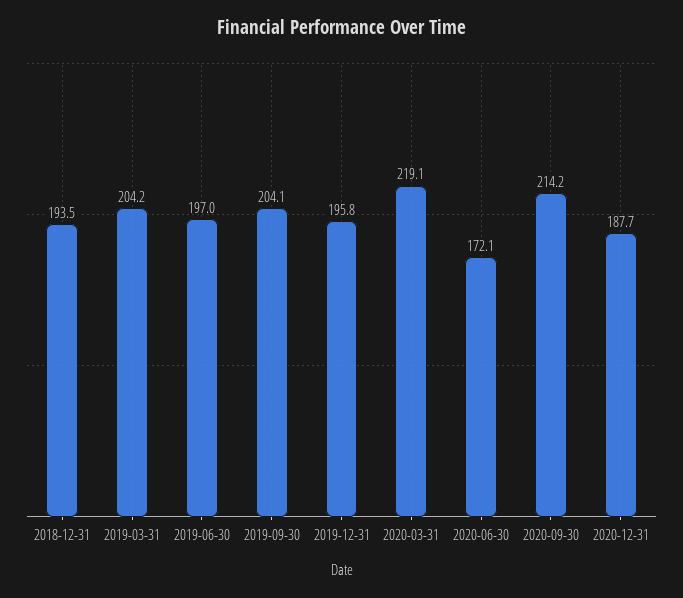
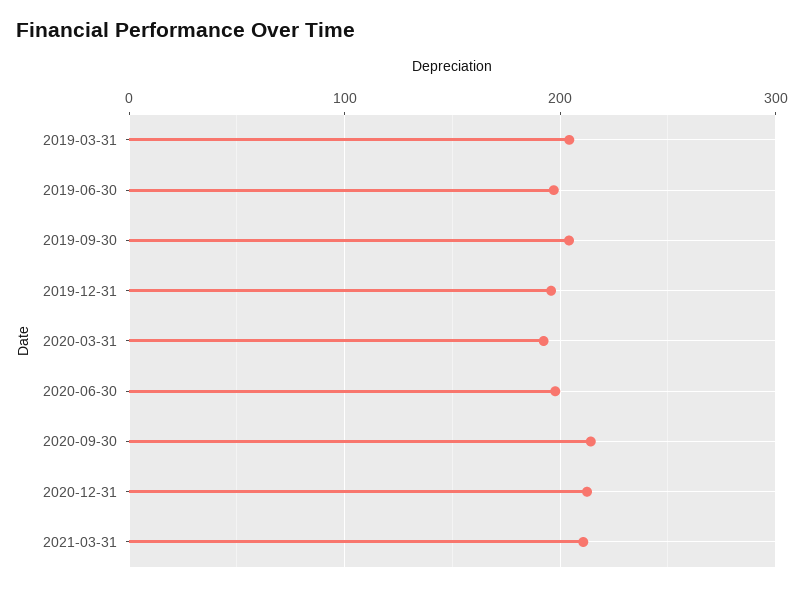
2018-12-31: 193.5 -> none
2020-03-31: 219.1 -> 190
2020-06-30: 172.1 -> 200
2020-12-31: 187.7 -> 210
2021-03-31: none -> 210

